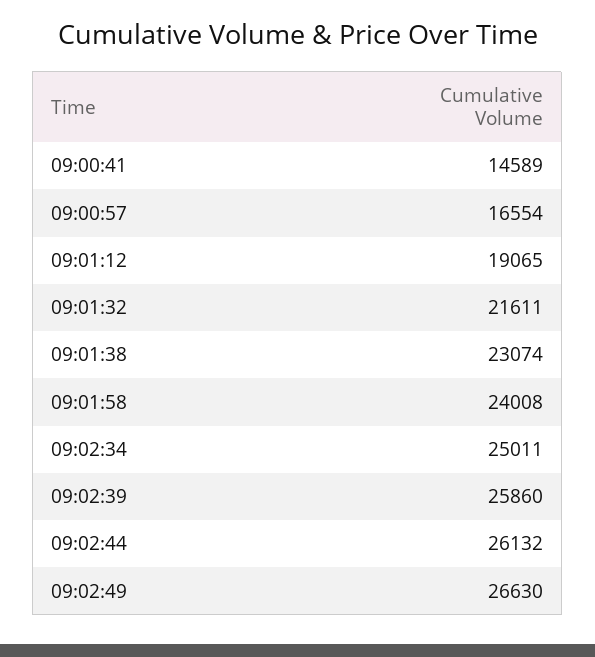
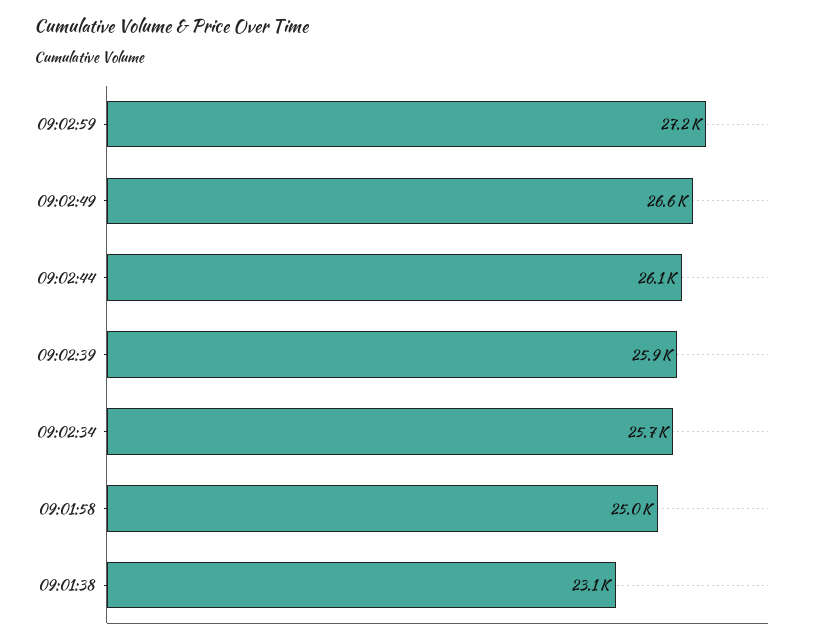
09:00:41: 14589 -> none
09:00:57: 16554 -> none
09:01:12: 19065 -> none
09:01:32: 21611 -> none
09:01:58: 24008 -> 25000
09:02:34: 25011 -> 25700
09:02:59: none -> 27200

